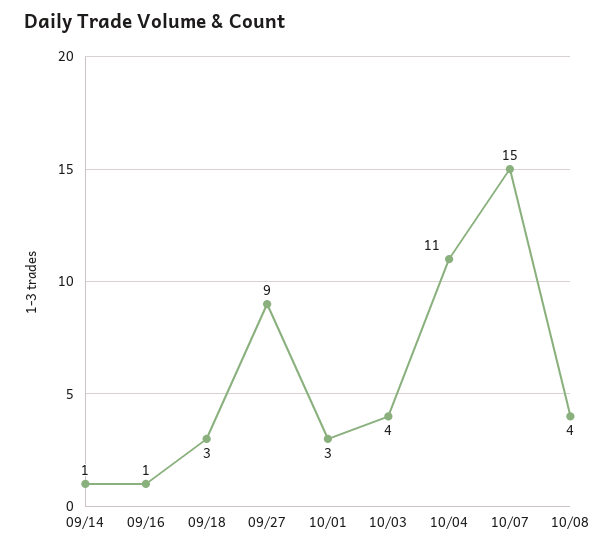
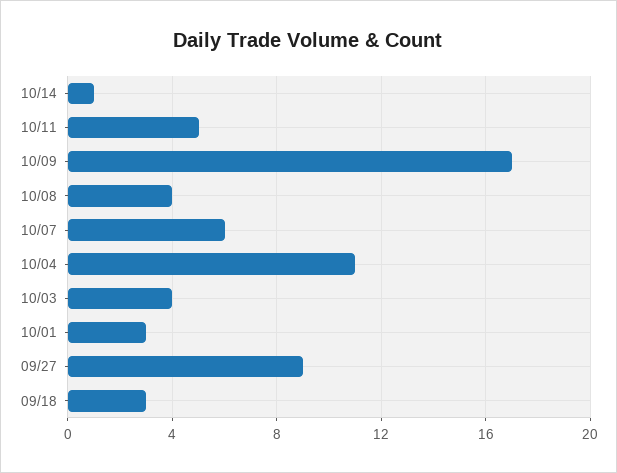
09/14: 1 -> none
09/16: 1 -> none
10/07: 15 -> 6
10/14: none -> 1
10/11: none -> 5
10/09: none -> 17

